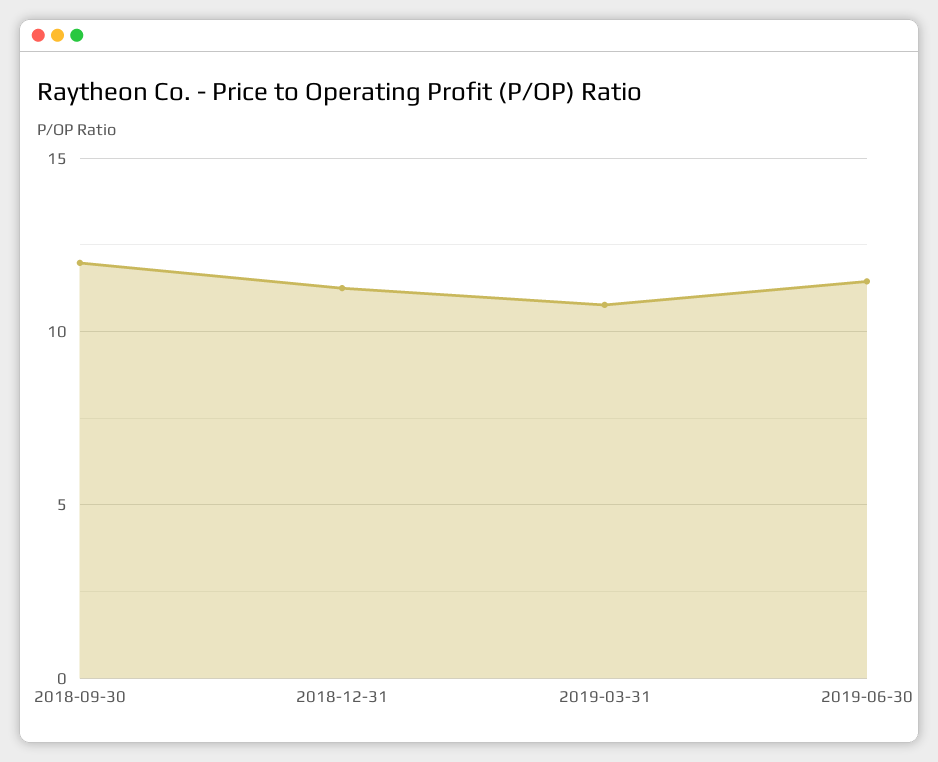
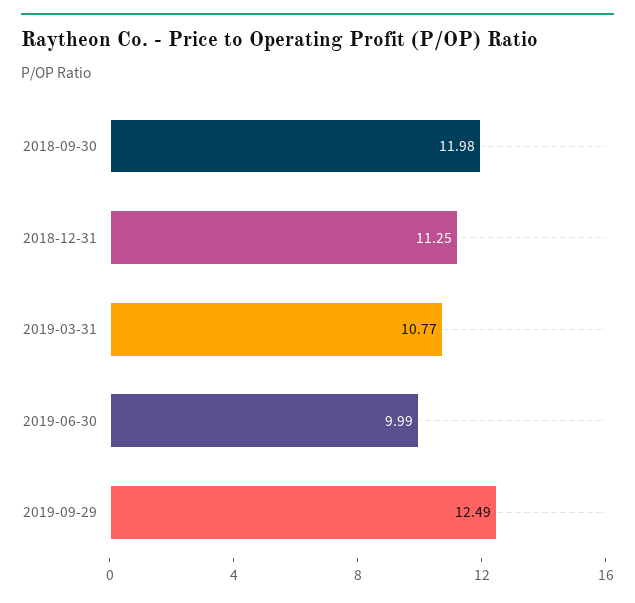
2019-06-30: 11.5 -> 9.99
2019-09-29: none -> 12.49

